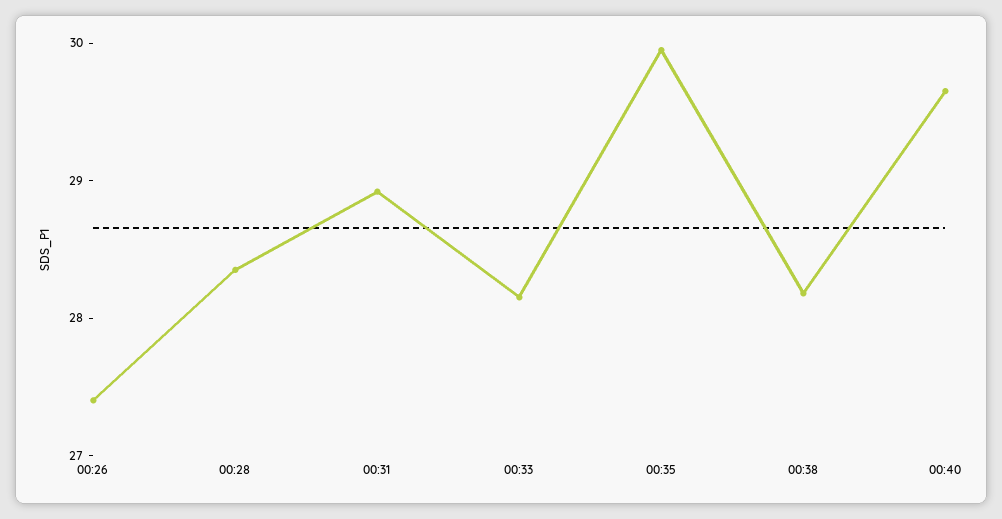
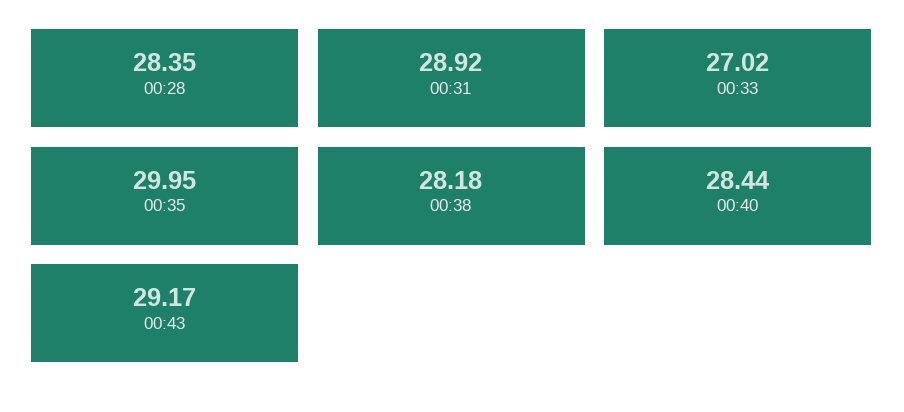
00:26: 27.4 -> none
00:33: 28.2 -> 27.02
00:40: 29.6 -> 28.44
00:43: none -> 29.17

